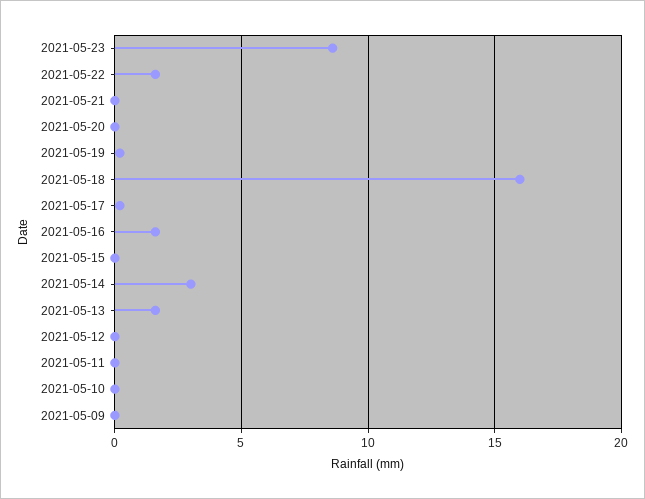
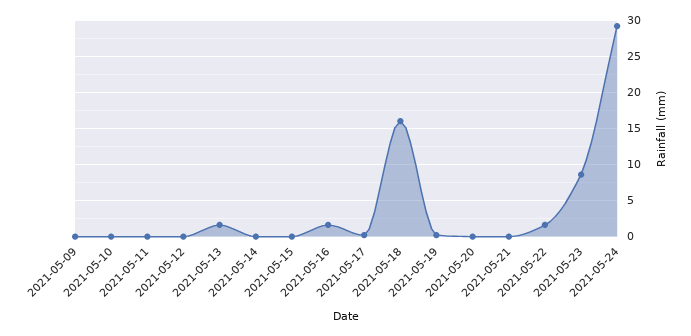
2021-05-14: 3 -> 0
2021-05-24: none -> 29

